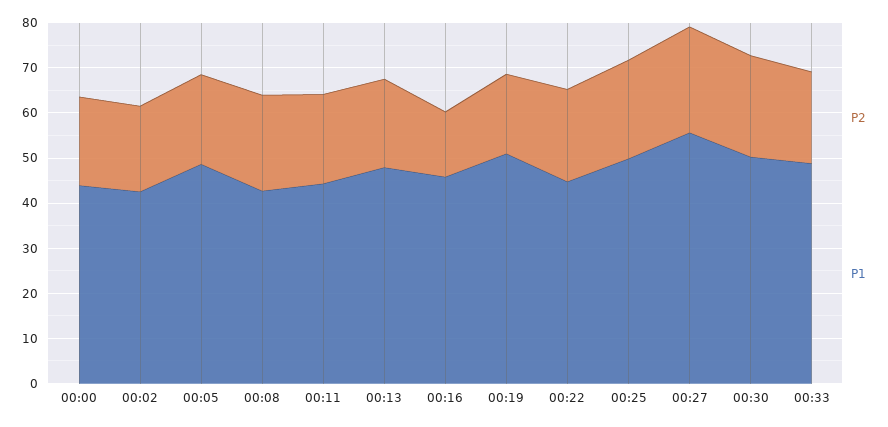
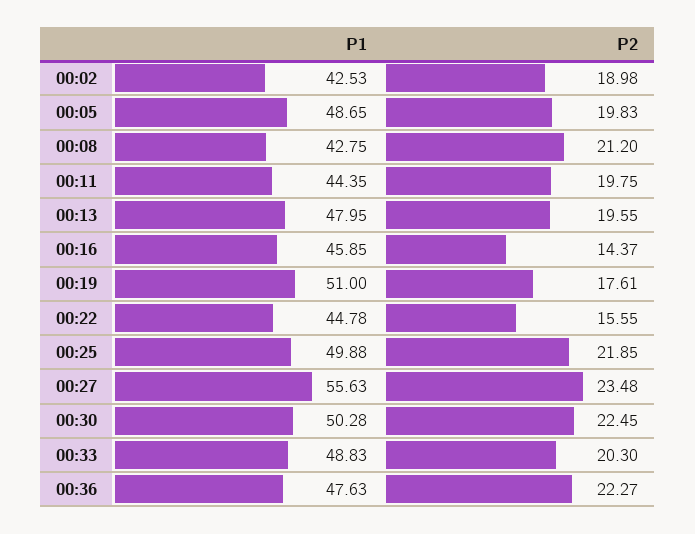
P2, 00:00: 20 -> none
P1, 00:00: 44 -> none
P2, 00:22: 20 -> 15.55
P1, 00:36: none -> 47.63
P2, 00:36: none -> 22.27

